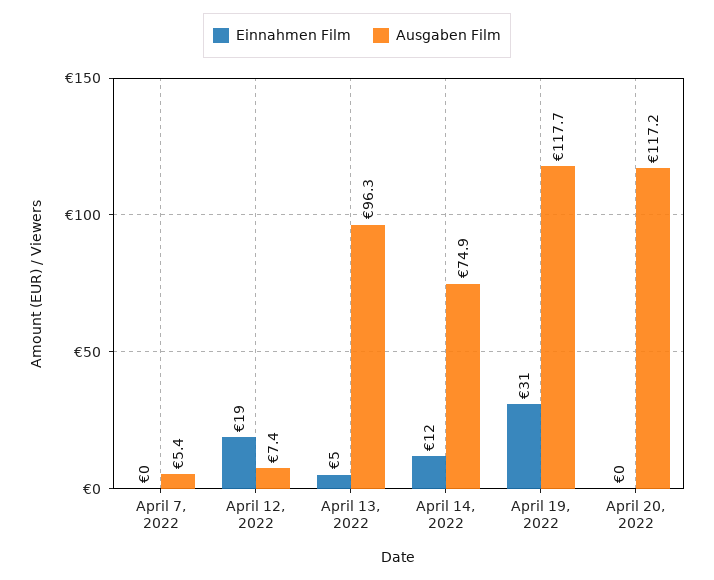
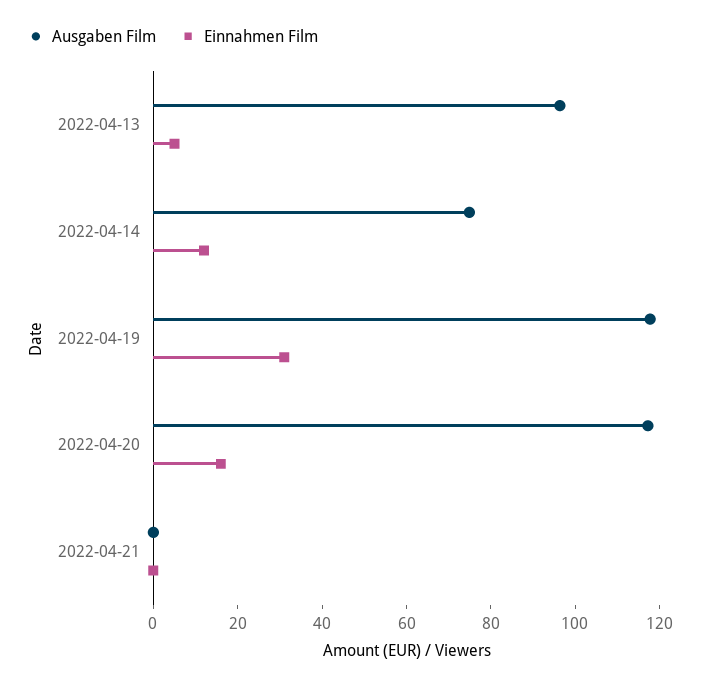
Einnahmen Film, April 7, 2022: 0 -> none
Ausgaben Film, April 7, 2022: 5.4 -> none
Einnahmen Film, April 12, 2022: 19 -> none
Ausgaben Film, April 12, 2022: 7.4 -> none
Einnahmen Film, April 20, 2022: 0 -> 15
Ausgaben Film, 2022-04-21: none -> 0
Einnahmen Film, 2022-04-21: none -> 0

